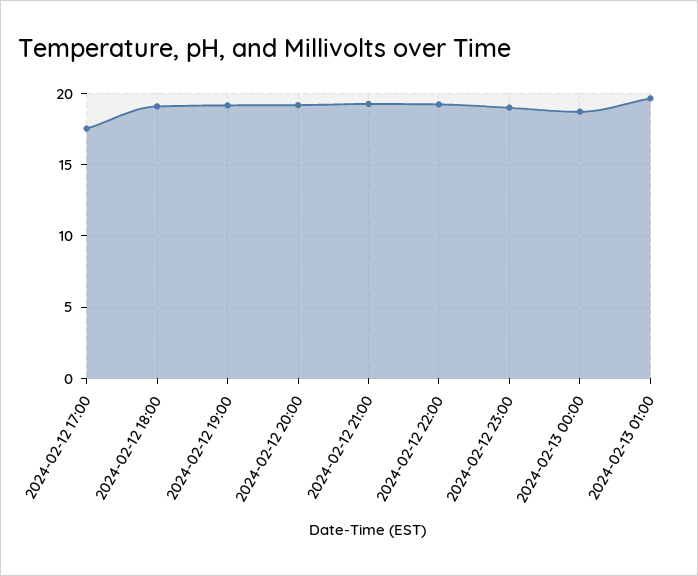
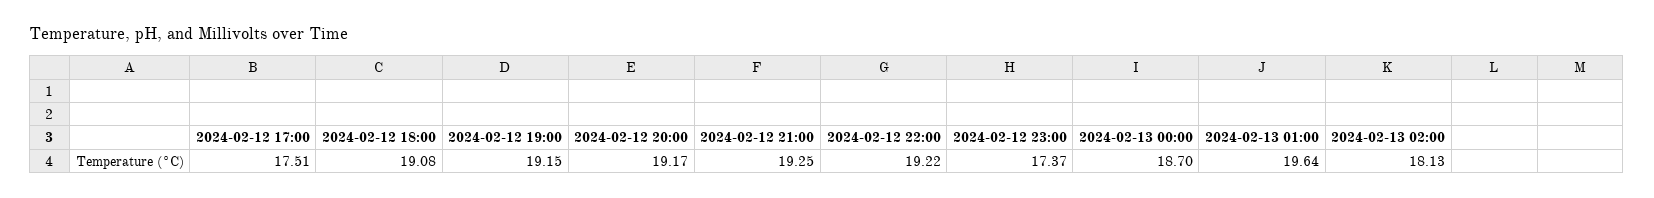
2024-02-12 23:00: 19 -> 17.37
2024-02-13 02:00: none -> 18.13

